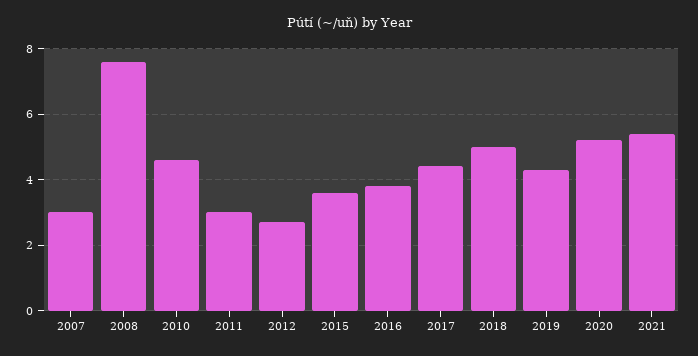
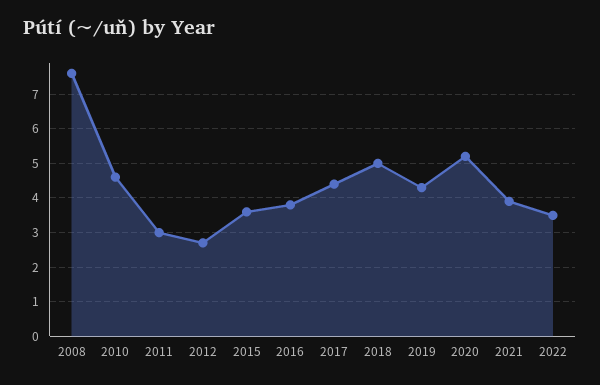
2007: 3 -> none
2021: 5.5 -> 4
2022: none -> 3.5

